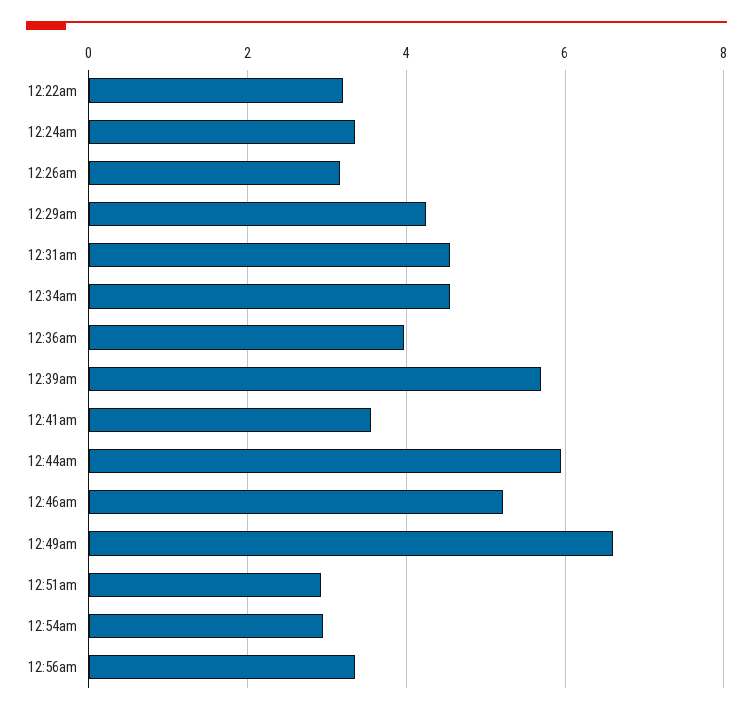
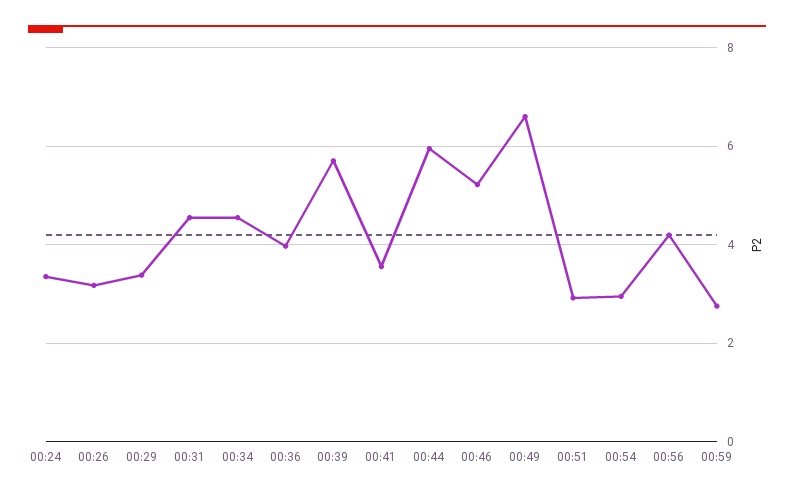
12:22am: 3.2 -> none
12:29am: 4.2 -> 3.4
12:56am: 3.4 -> 4.2
00:59: none -> 2.8

